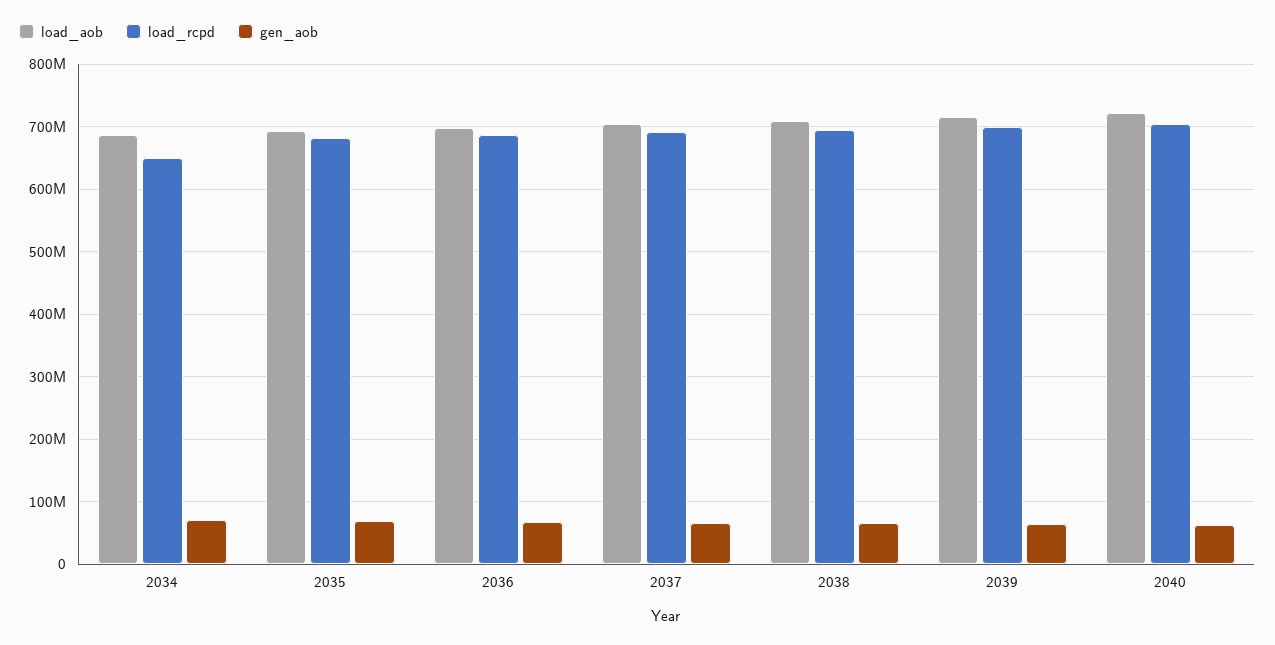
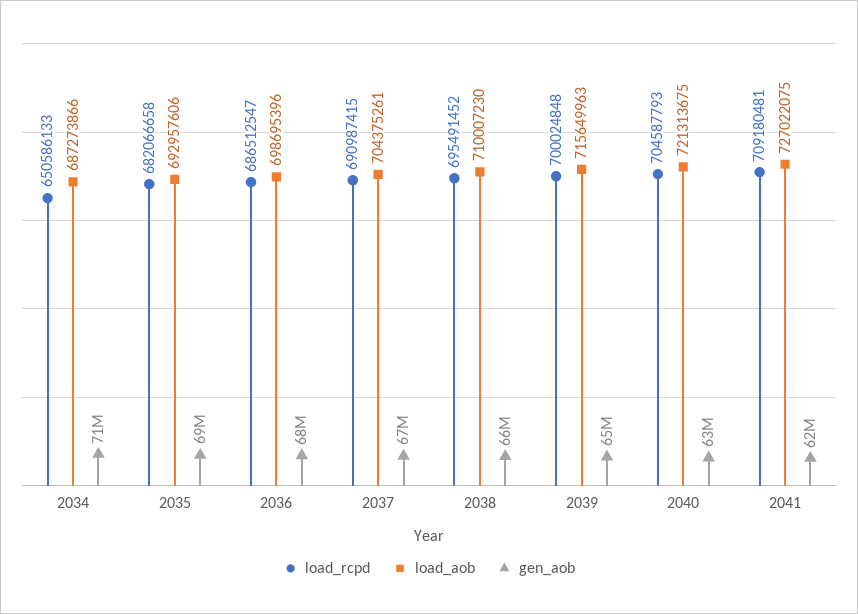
load_rcpd, 2041: none -> 709180481
load_aob, 2041: none -> 727022075
gen_aob, 2041: none -> 62000000

